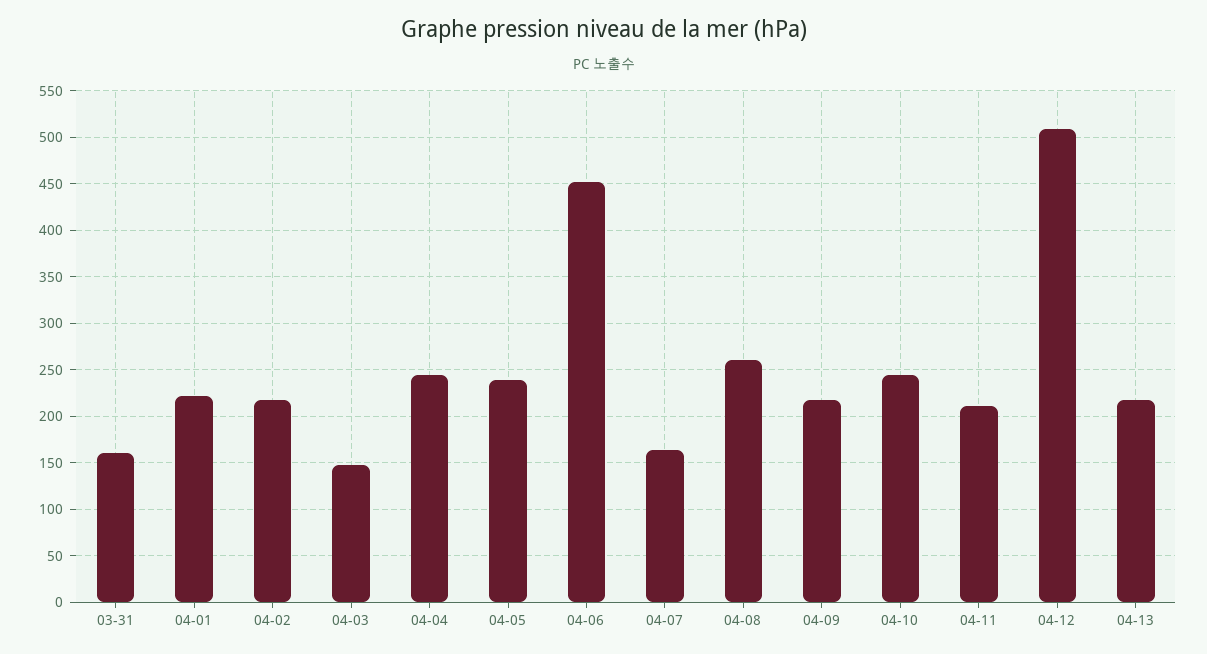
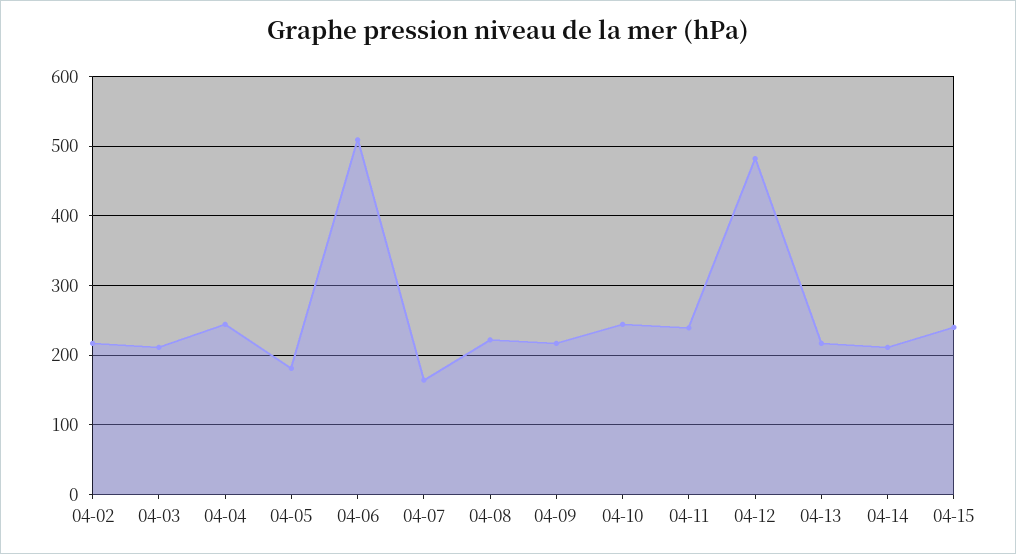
03-31: 160 -> none
04-01: 220 -> none
04-03: 150 -> 210
04-05: 240 -> 180
04-06: 450 -> 510
04-08: 260 -> 220
04-11: 210 -> 240
04-12: 510 -> 480
04-14: none -> 210
04-15: none -> 240

